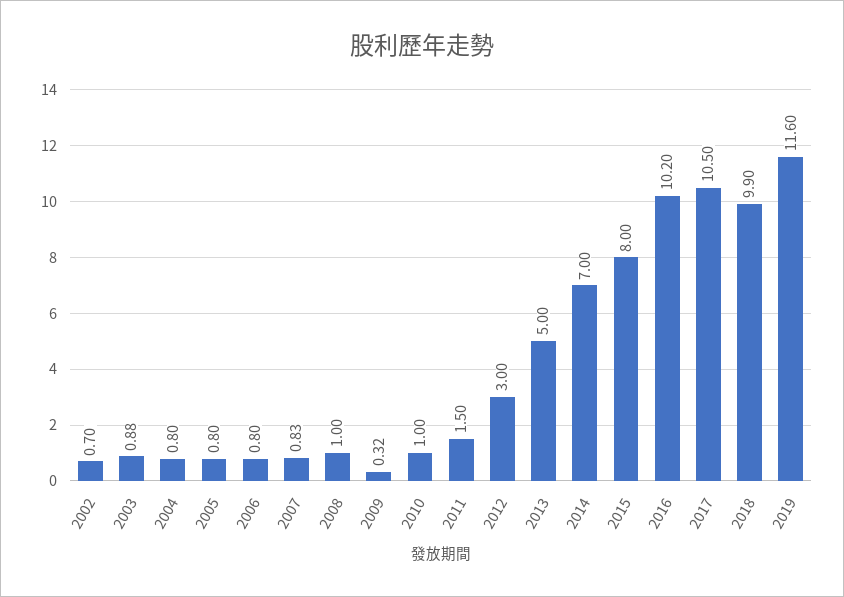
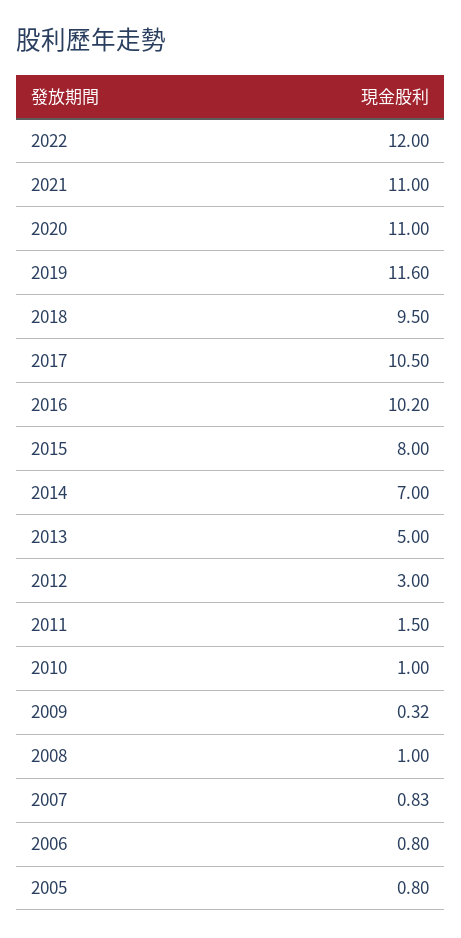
2002: 0.7 -> none
2003: 0.88 -> none
2004: 0.8 -> none
2018: 9.9 -> 9.5
2022: none -> 12
2021: none -> 11
2020: none -> 11

